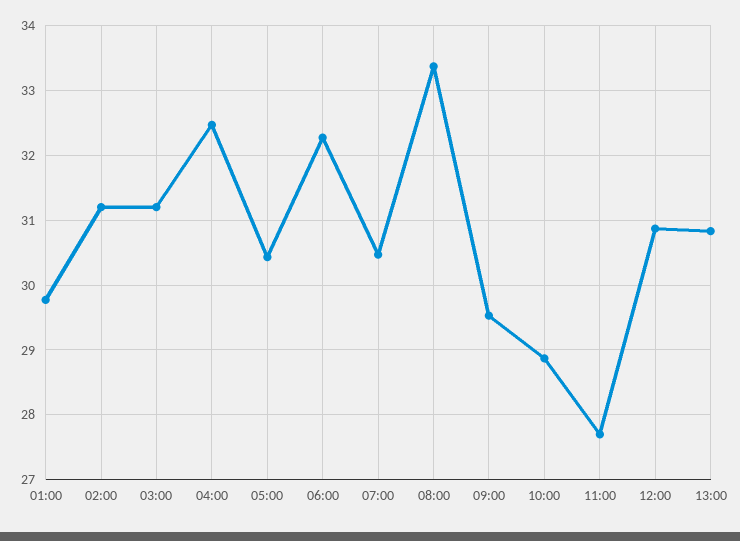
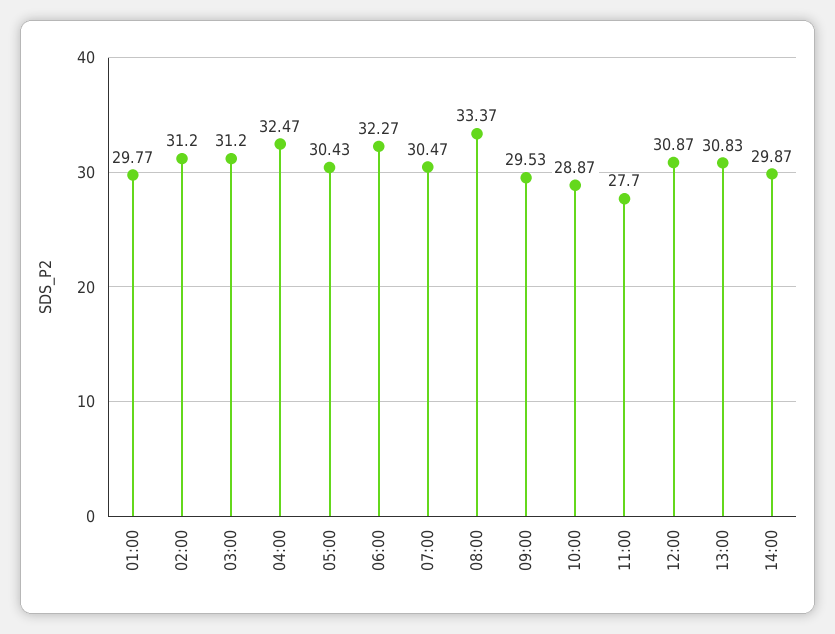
14:00: none -> 29.87

